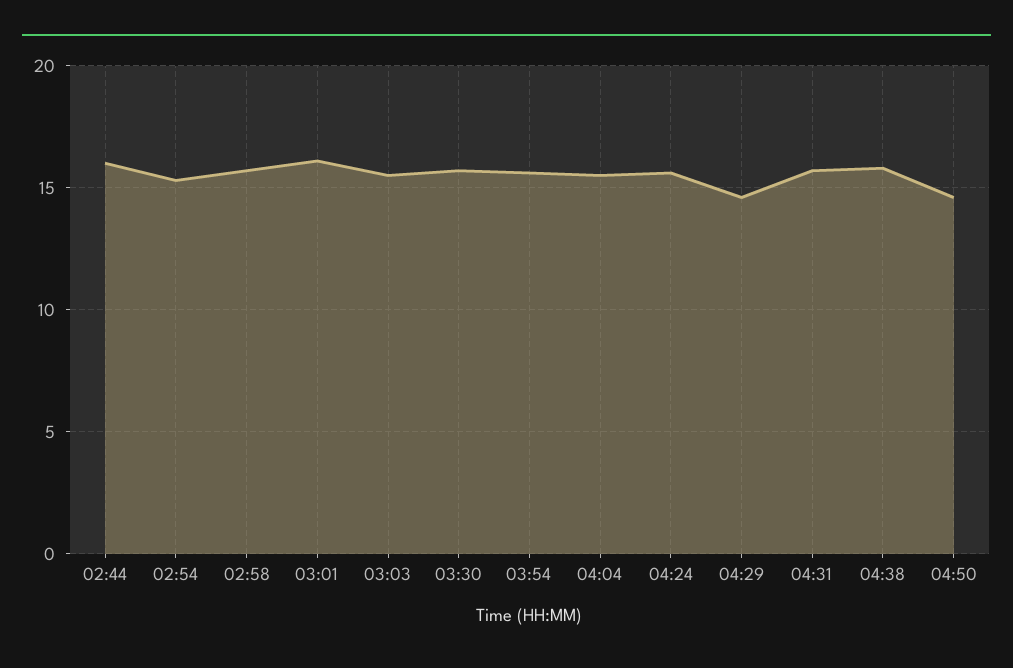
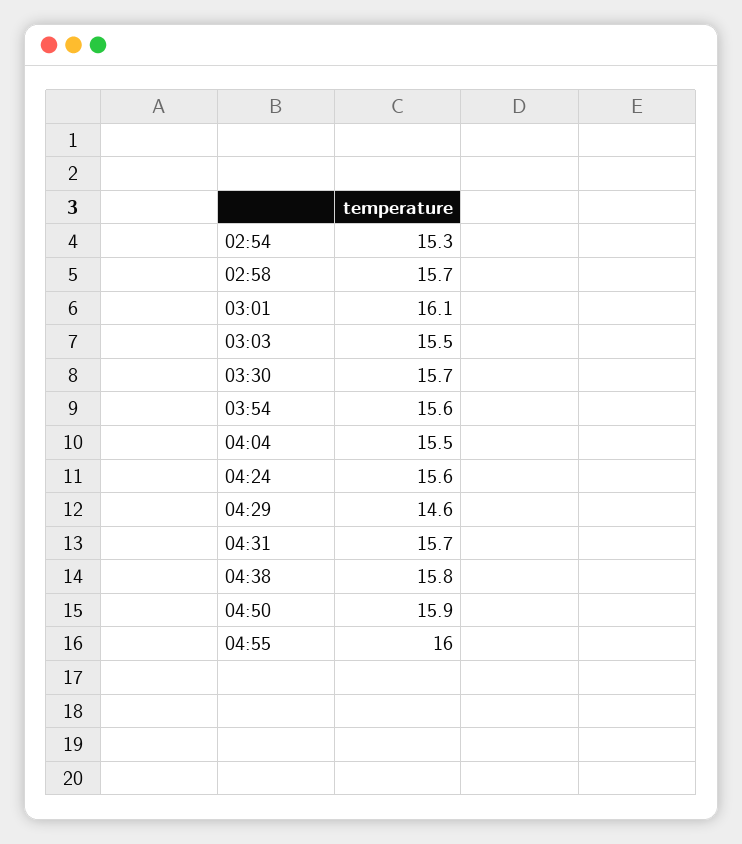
02:44: 16 -> none
04:50: 14.5 -> 15.9
04:55: none -> 16

